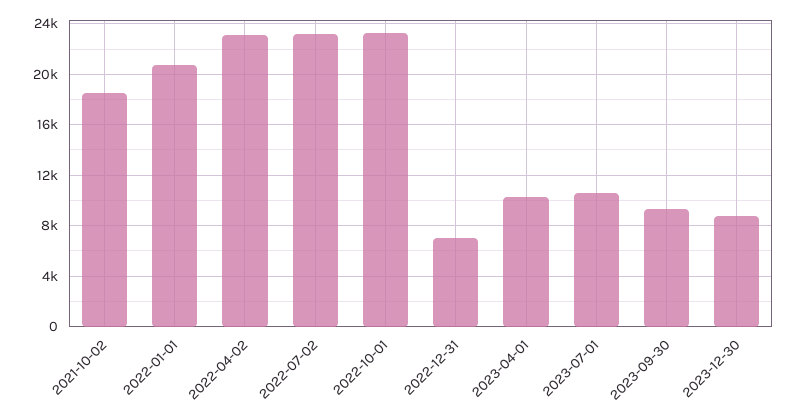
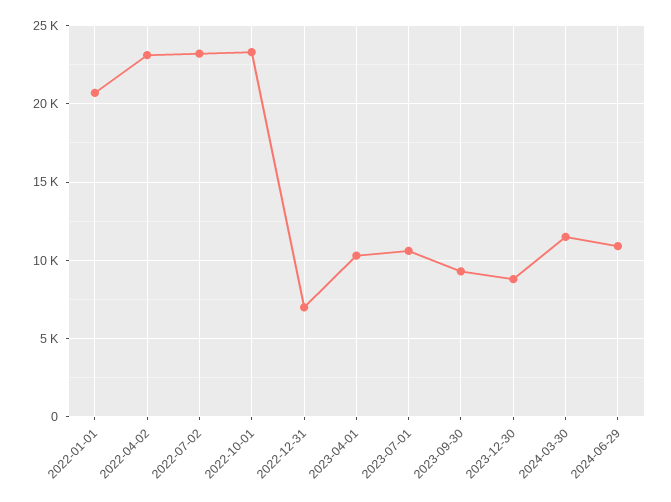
2021-10-02: 18500 -> none
2024-03-30: none -> 11500
2024-06-29: none -> 11000

